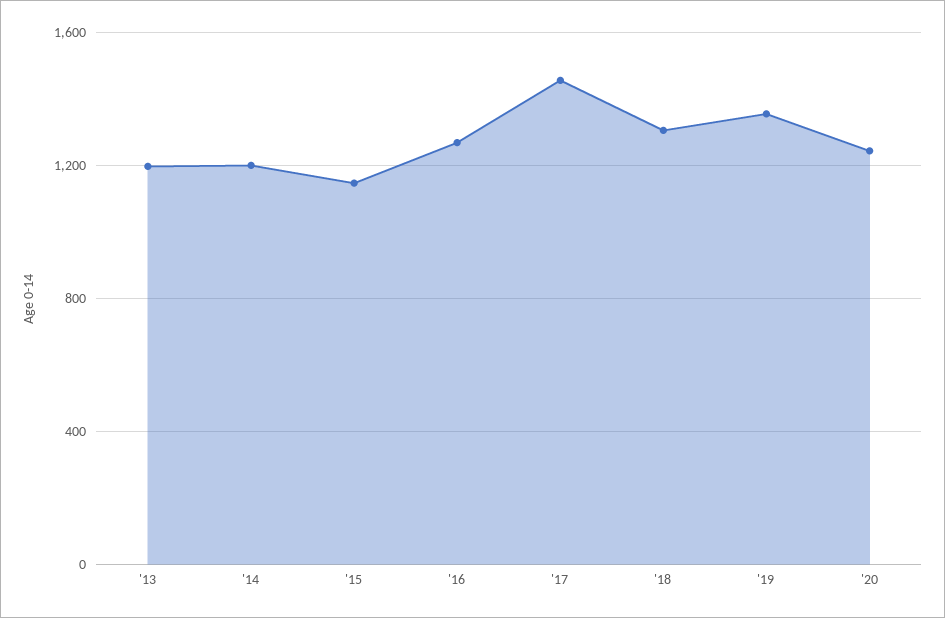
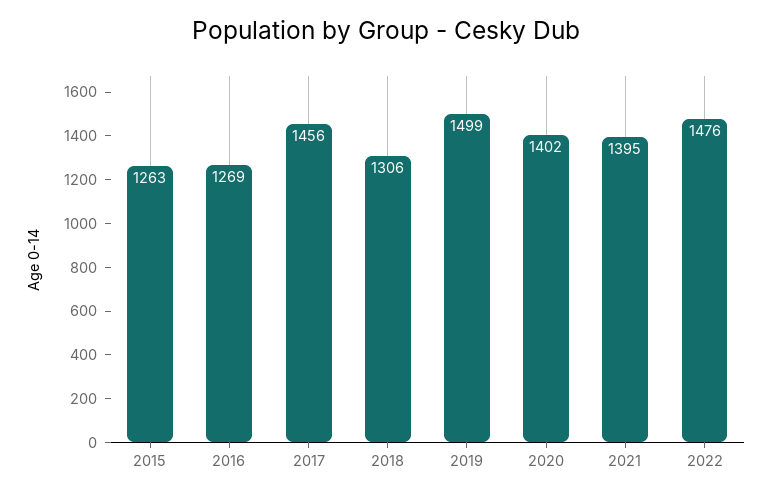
'13: 1200 -> none
'14: 1200 -> none
'15: 1150 -> 1263
'19: 1350 -> 1499
'20: 1250 -> 1402
2021: none -> 1395
2022: none -> 1476

